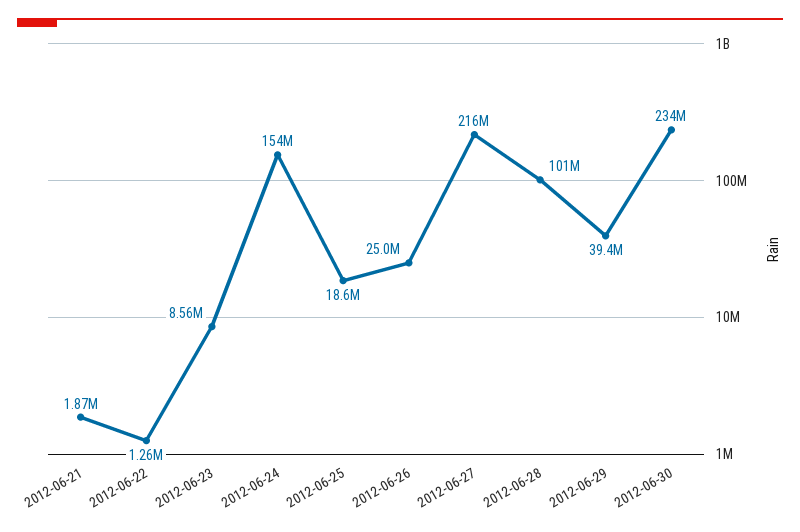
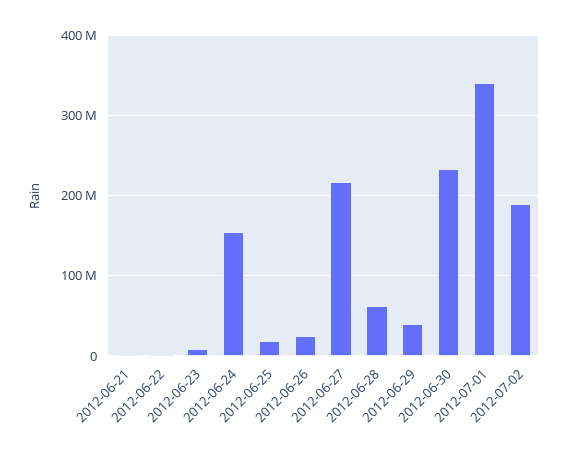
2012-06-28: 101000000 -> 60000000
2012-07-01: none -> 340000000
2012-07-02: none -> 190000000

